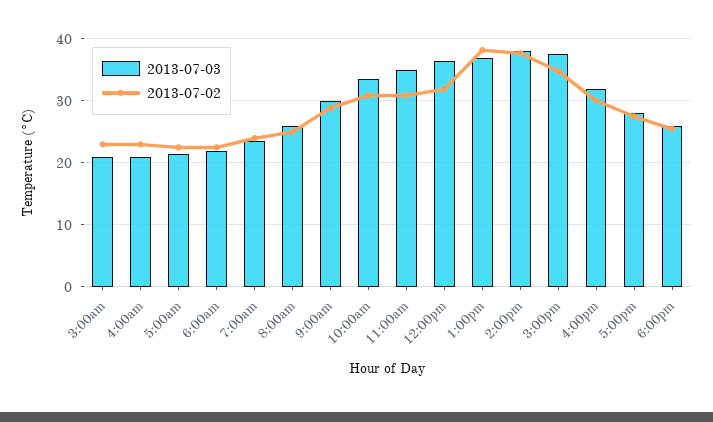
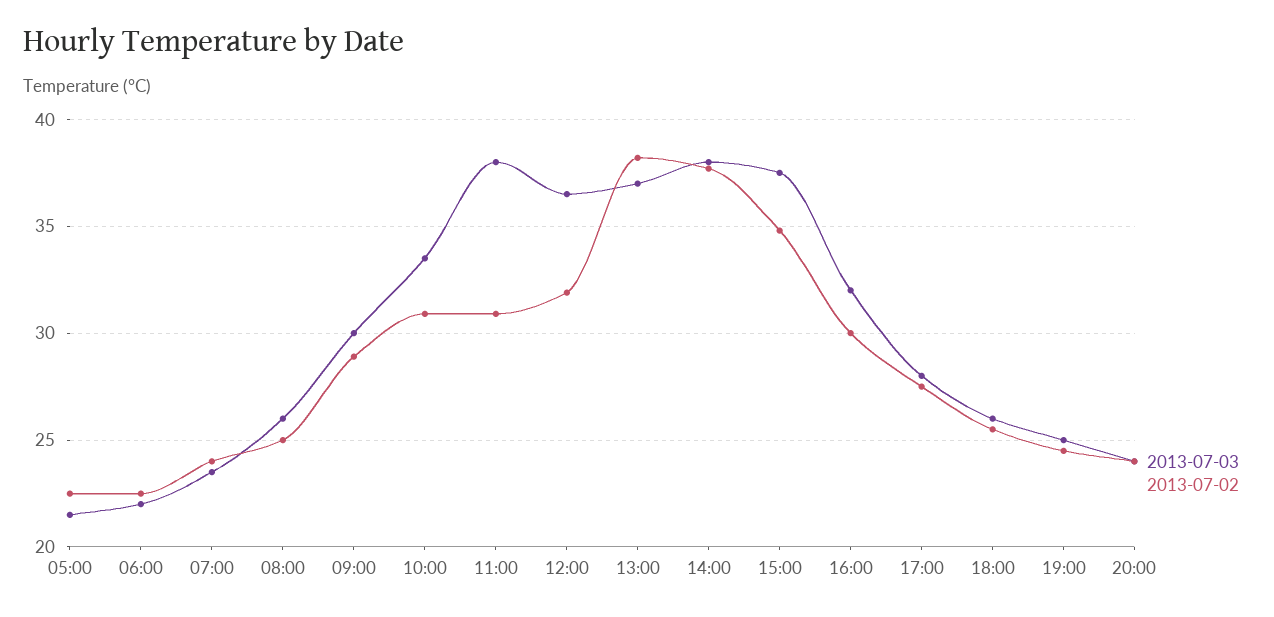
2013-07-03, 3:00am: 21 -> none
2013-07-02, 3:00am: 23 -> none
2013-07-03, 4:00am: 21 -> none
2013-07-02, 4:00am: 23 -> none
2013-07-03, 11:00am: 35 -> 38
2013-07-03, 19:00: none -> 25
2013-07-02, 19:00: none -> 24.5
2013-07-03, 20:00: none -> 24
2013-07-02, 20:00: none -> 24

